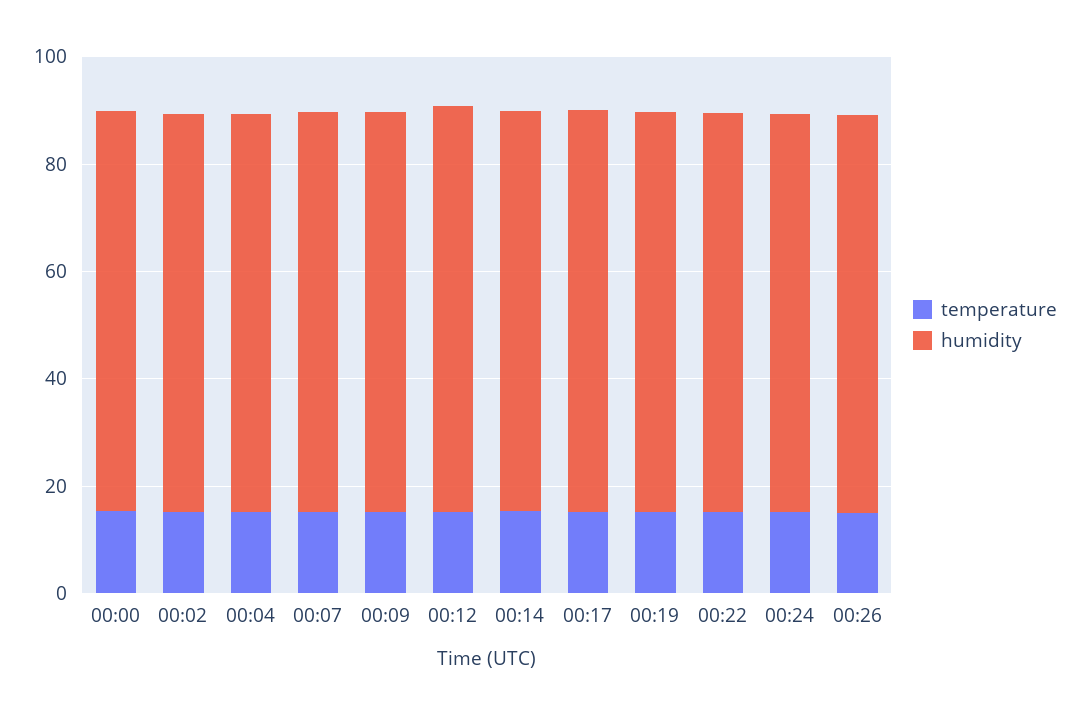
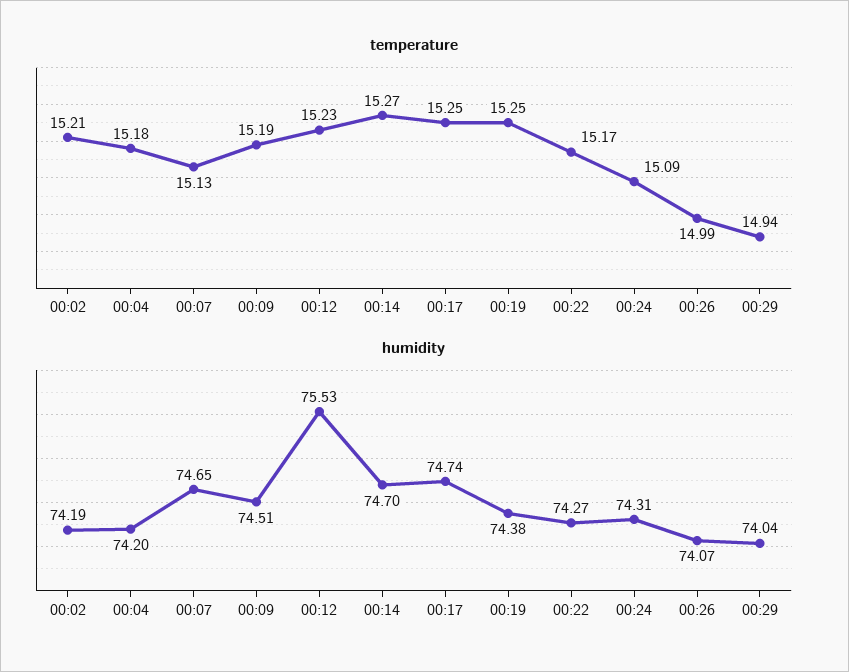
temperature, 00:00: 15 -> none
humidity, 00:00: 75 -> none
temperature, 00:29: none -> 14.94
humidity, 00:29: none -> 74.04

